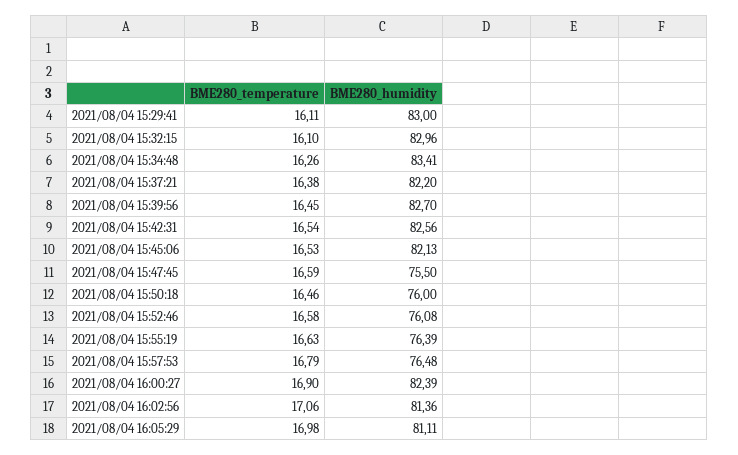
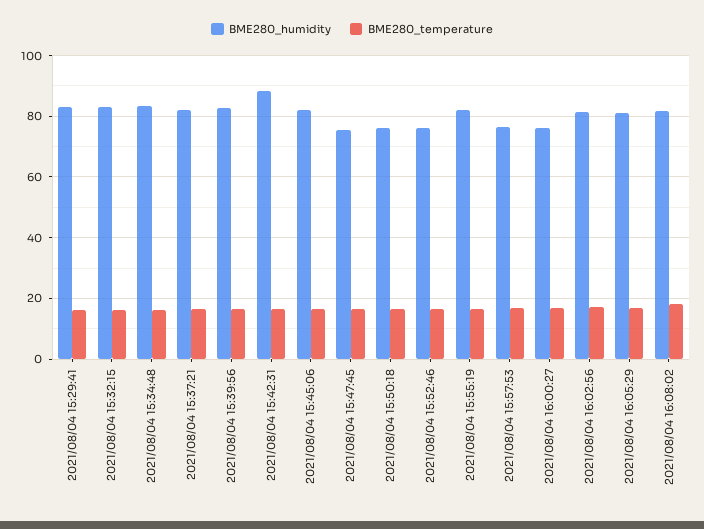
BME280_humidity, 2021/08/04 15:42:31: 82.56 -> 88
BME280_humidity, 2021/08/04 15:55:19: 76.39 -> 82
BME280_humidity, 2021/08/04 16:00:27: 82.39 -> 76
BME280_humidity, 2021/08/04 16:08:02: none -> 82
BME280_temperature, 2021/08/04 16:08:02: none -> 18

